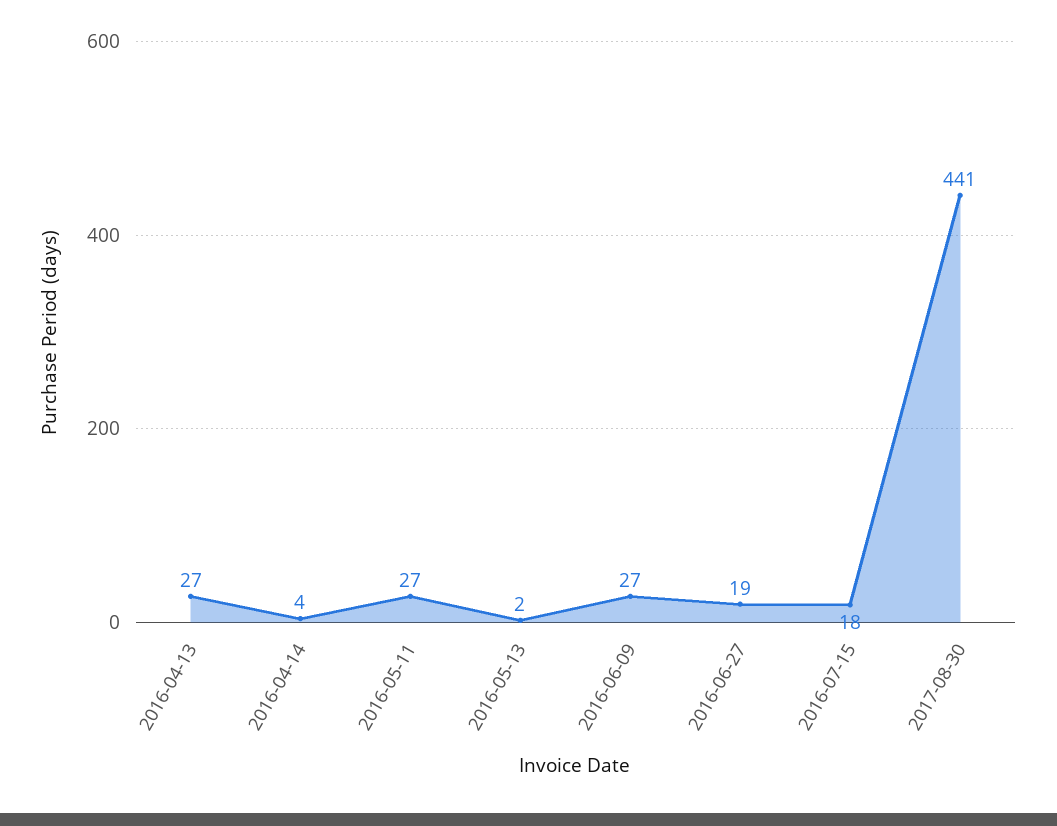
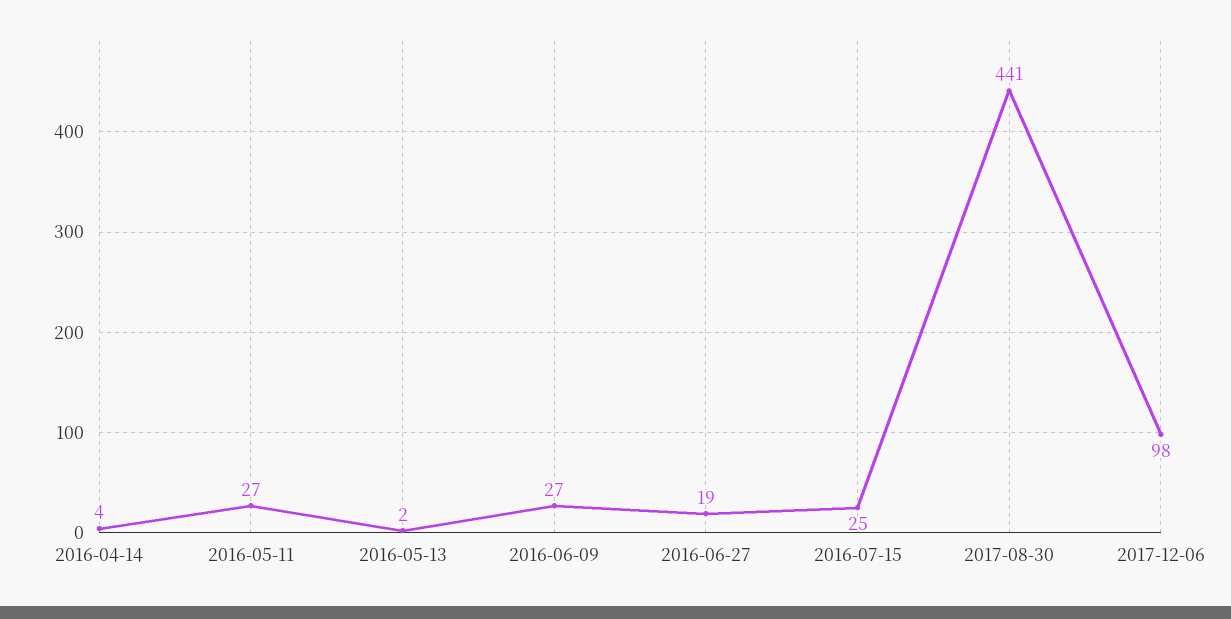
2016-04-13: 27 -> none
2016-07-15: 18 -> 25
2017-12-06: none -> 98

